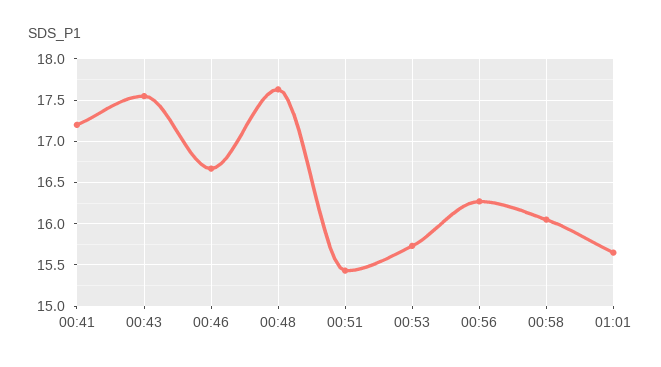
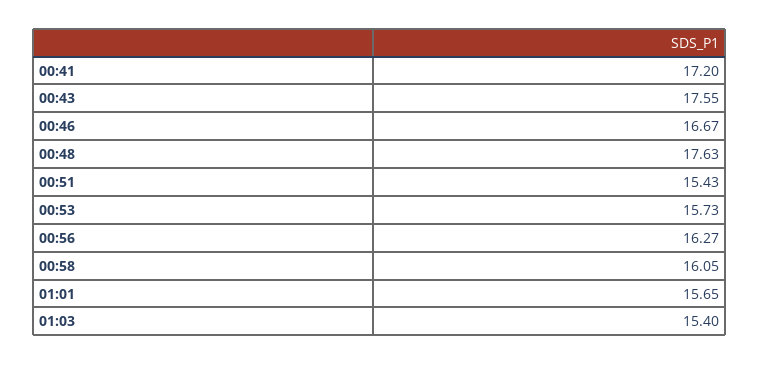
01:03: none -> 15.4

